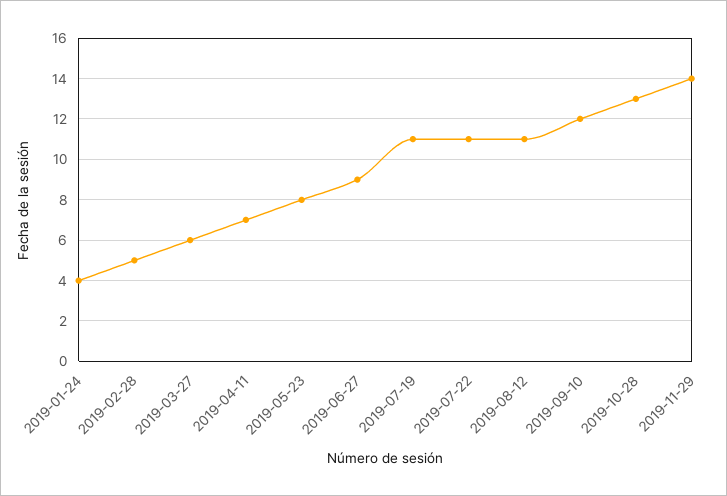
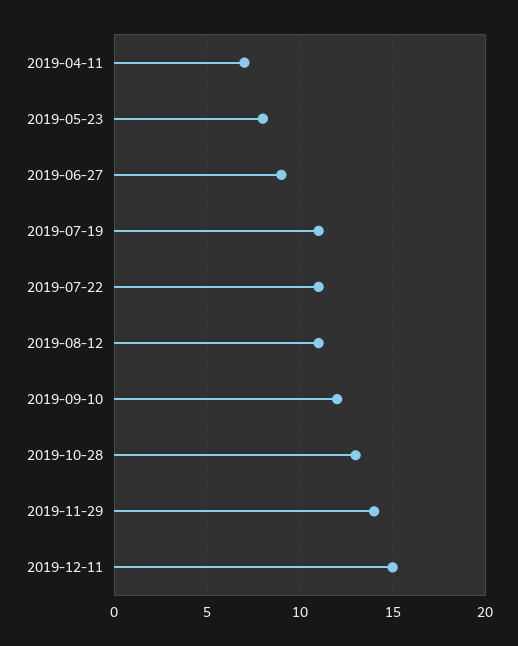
2019-01-24: 4 -> none
2019-02-28: 5 -> none
2019-03-27: 6 -> none
2019-12-11: none -> 15

